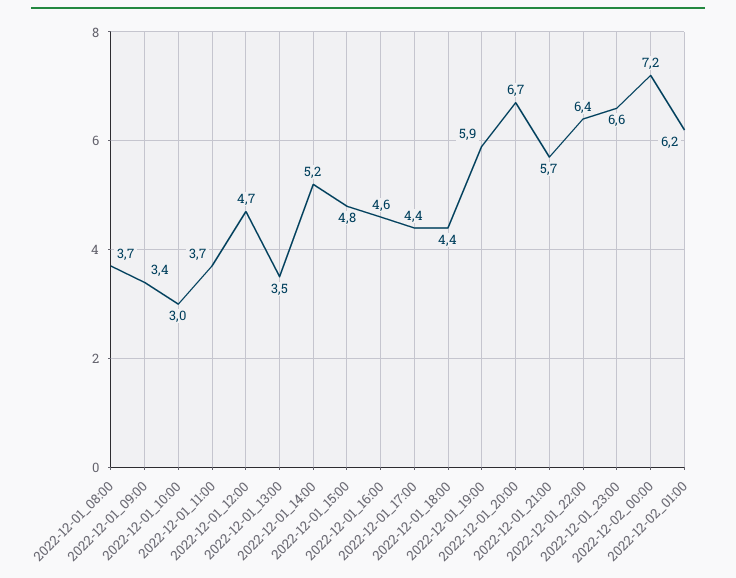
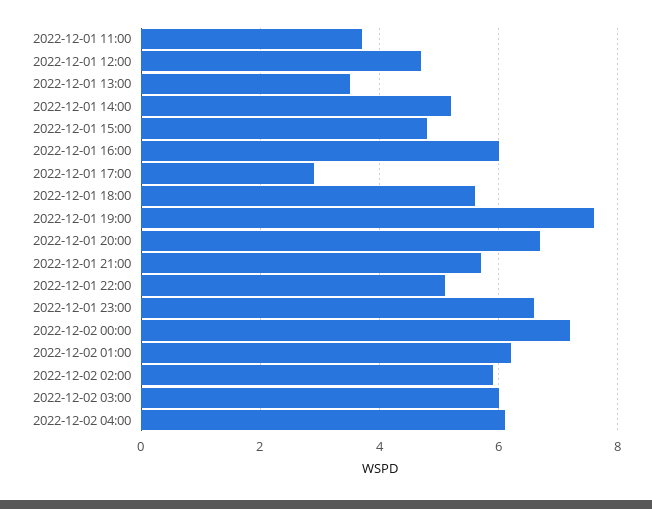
2022-12-01_08:00: 3.7 -> none
2022-12-01_09:00: 3.4 -> none
2022-12-01_10:00: 3 -> none
2022-12-01_16:00: 4.6 -> 6
2022-12-01_17:00: 4.4 -> 3
2022-12-01_18:00: 4.4 -> 5.5
2022-12-01_19:00: 5.9 -> 7.5
2022-12-01_22:00: 6.4 -> 5
2022-12-02 02:00: none -> 6
2022-12-02 03:00: none -> 6
2022-12-02 04:00: none -> 6

